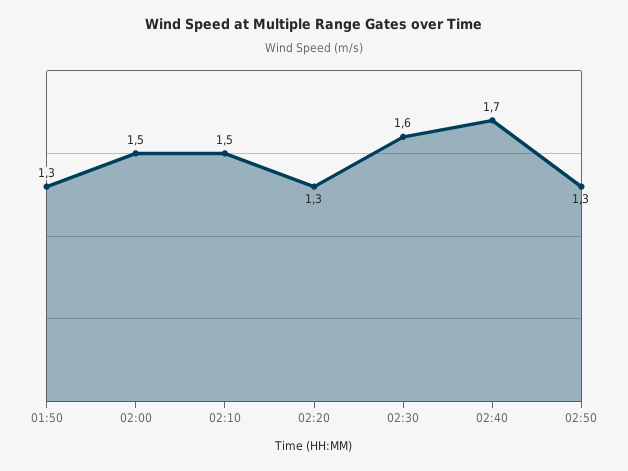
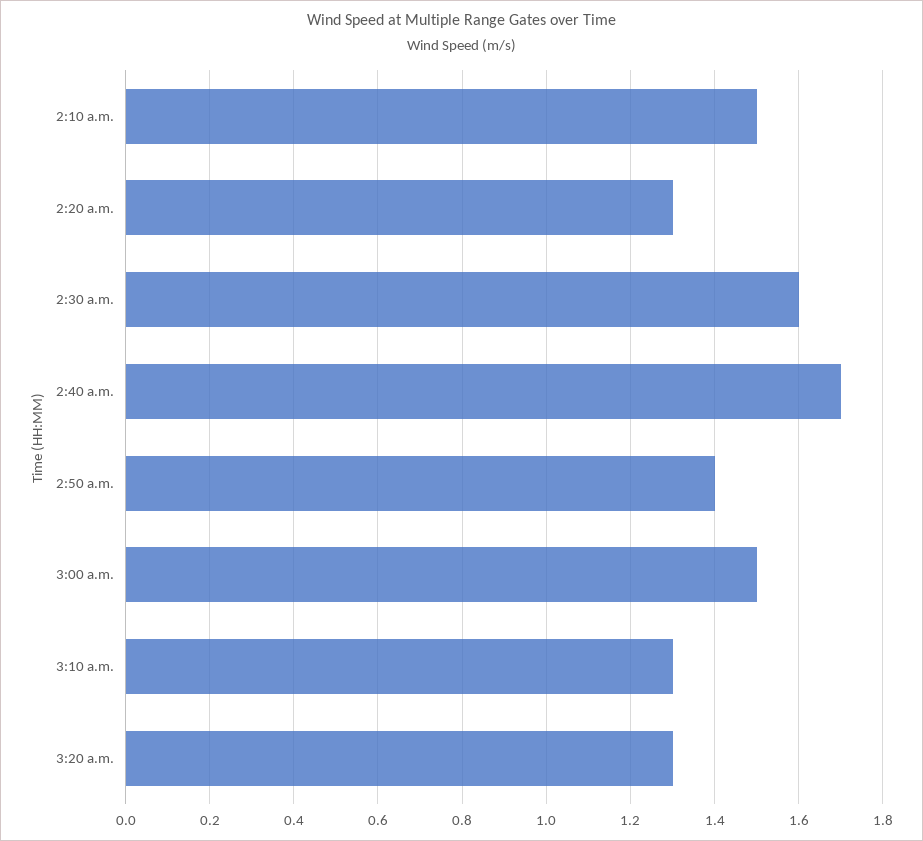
01:50: 1.3 -> none
02:00: 1.5 -> none
02:50: 1.3 -> 1.4
3:00 a.m.: none -> 1.5
3:10 a.m.: none -> 1.3
3:20 a.m.: none -> 1.3

